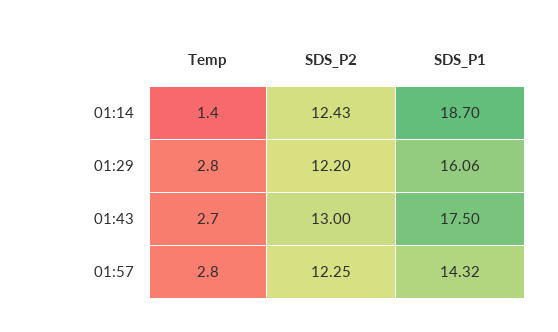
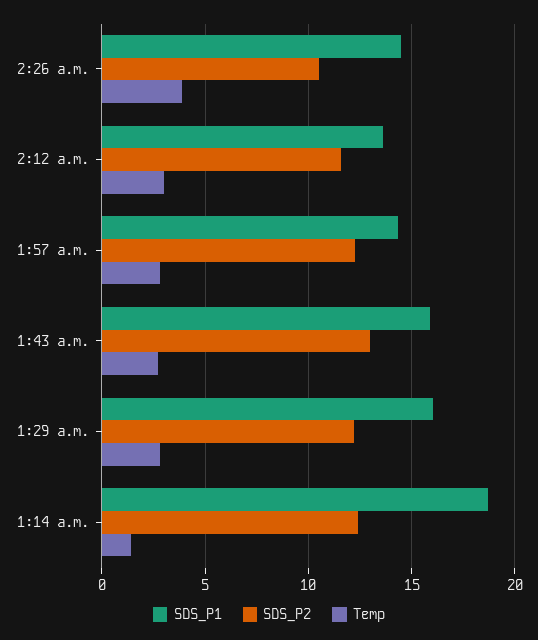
SDS_P1, 01:43: 17.5 -> 16
SDS_P1, 2:26 a.m.: none -> 14.5
SDS_P2, 2:26 a.m.: none -> 10.5
Temp, 2:26 a.m.: none -> 4
SDS_P1, 2:12 a.m.: none -> 13.5
SDS_P2, 2:12 a.m.: none -> 11.5
Temp, 2:12 a.m.: none -> 3

